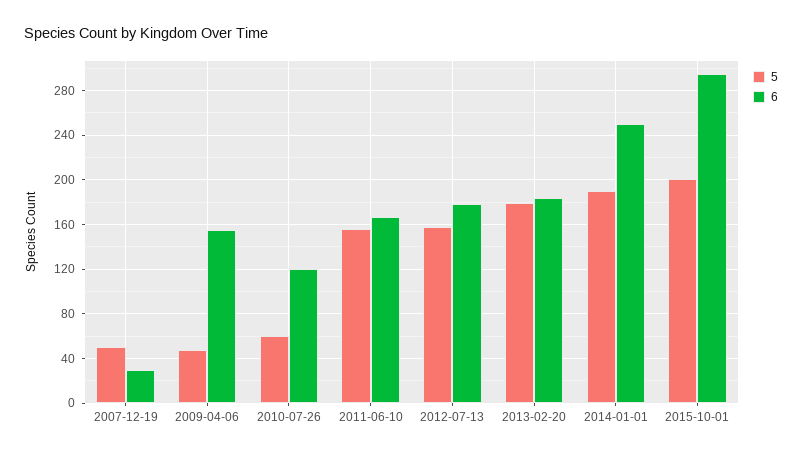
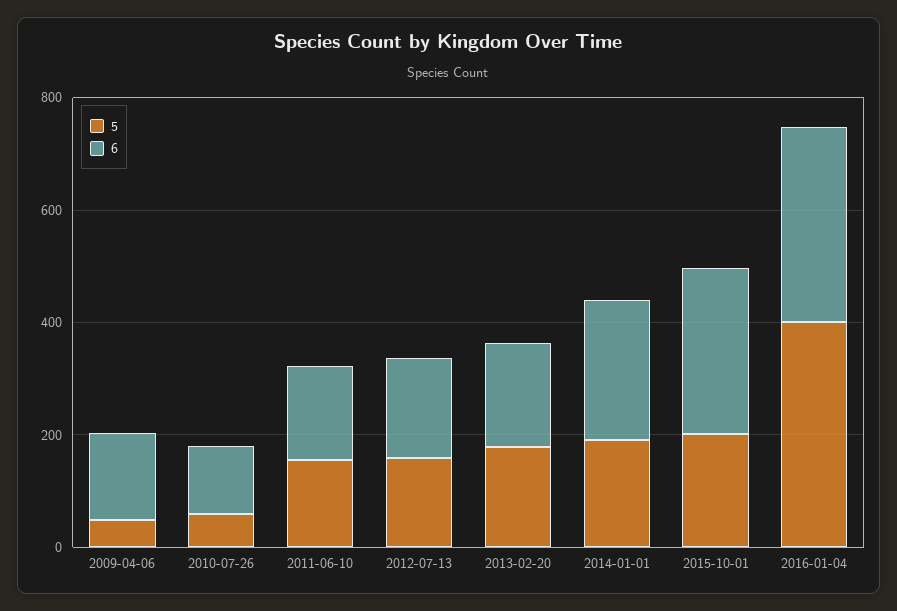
5, 2007-12-19: 50 -> none
6, 2007-12-19: 30 -> none
5, 2016-01-04: none -> 400
6, 2016-01-04: none -> 350

